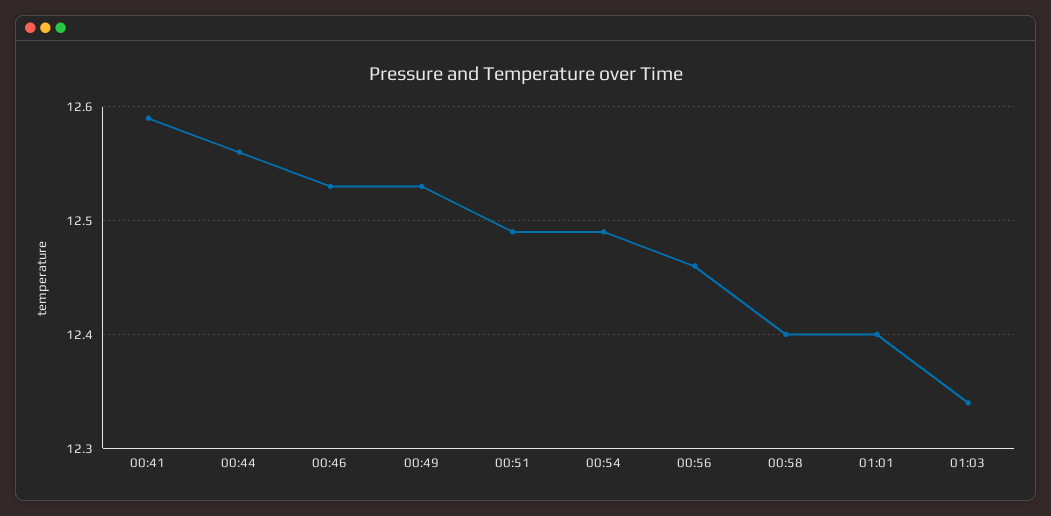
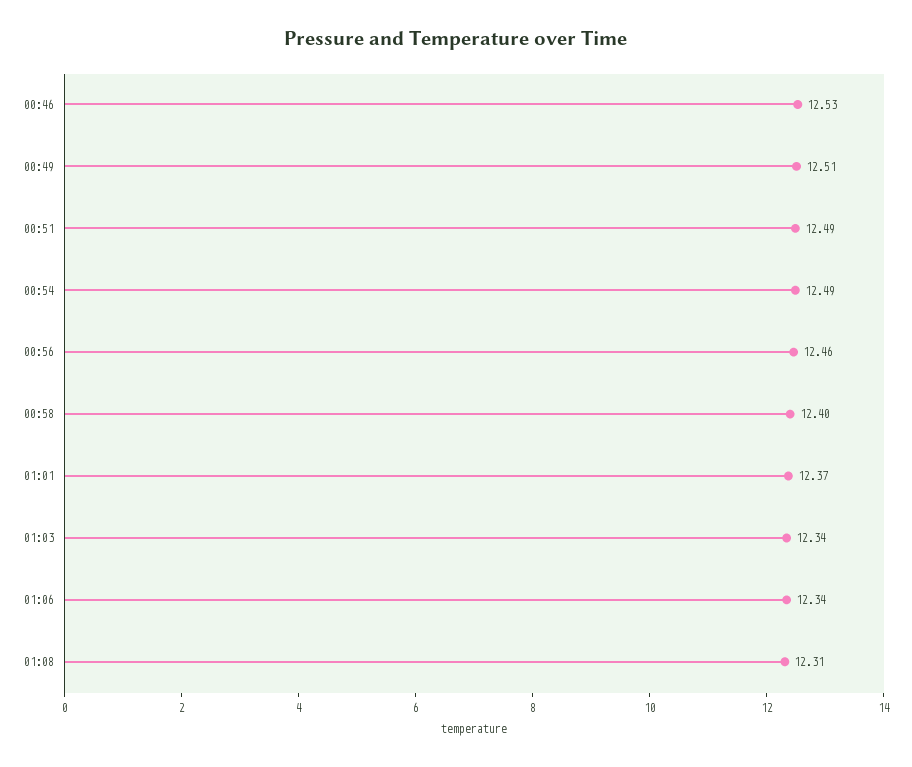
00:41: 12.59 -> none
00:44: 12.56 -> none
00:49: 12.53 -> 12.51
01:01: 12.4 -> 12.37
01:06: none -> 12.34
01:08: none -> 12.31

